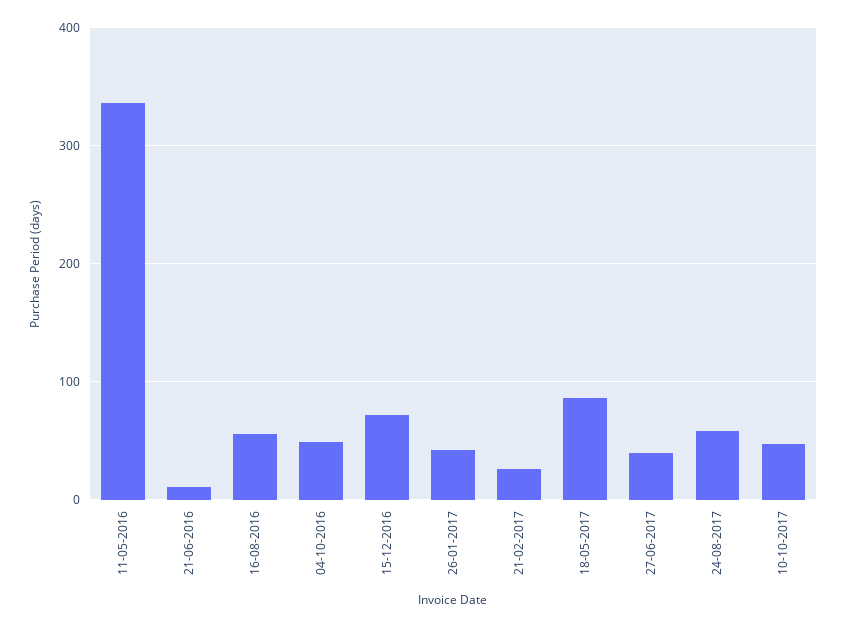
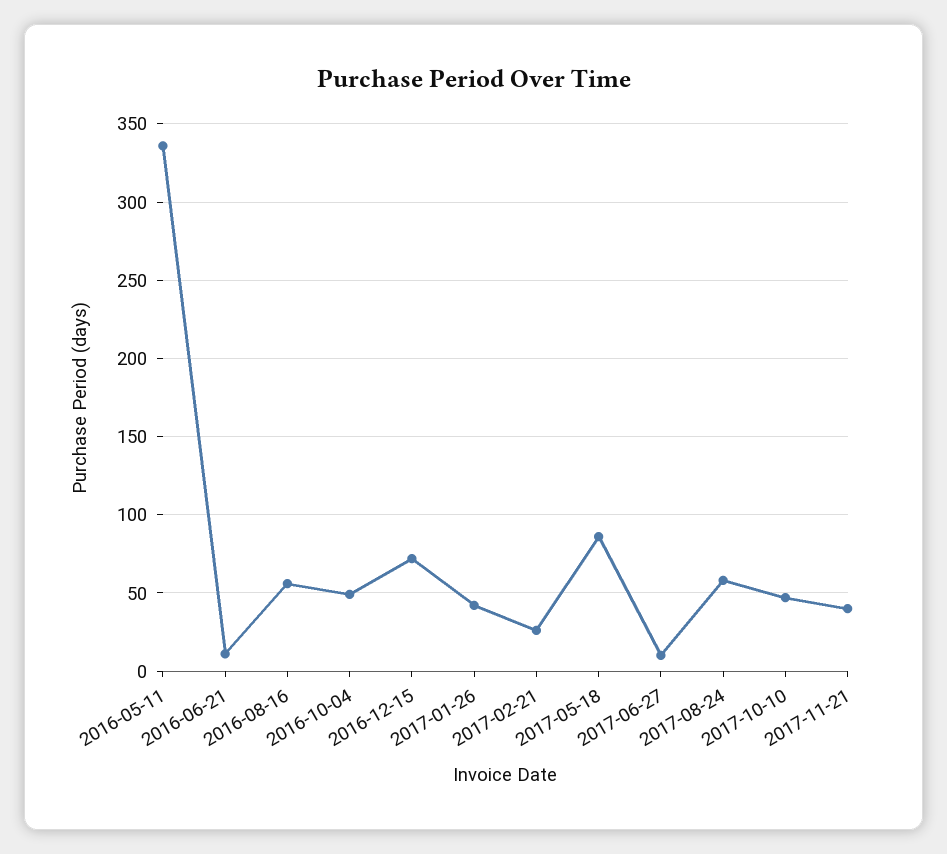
27-06-2017: 40 -> 10
2017-11-21: none -> 40

